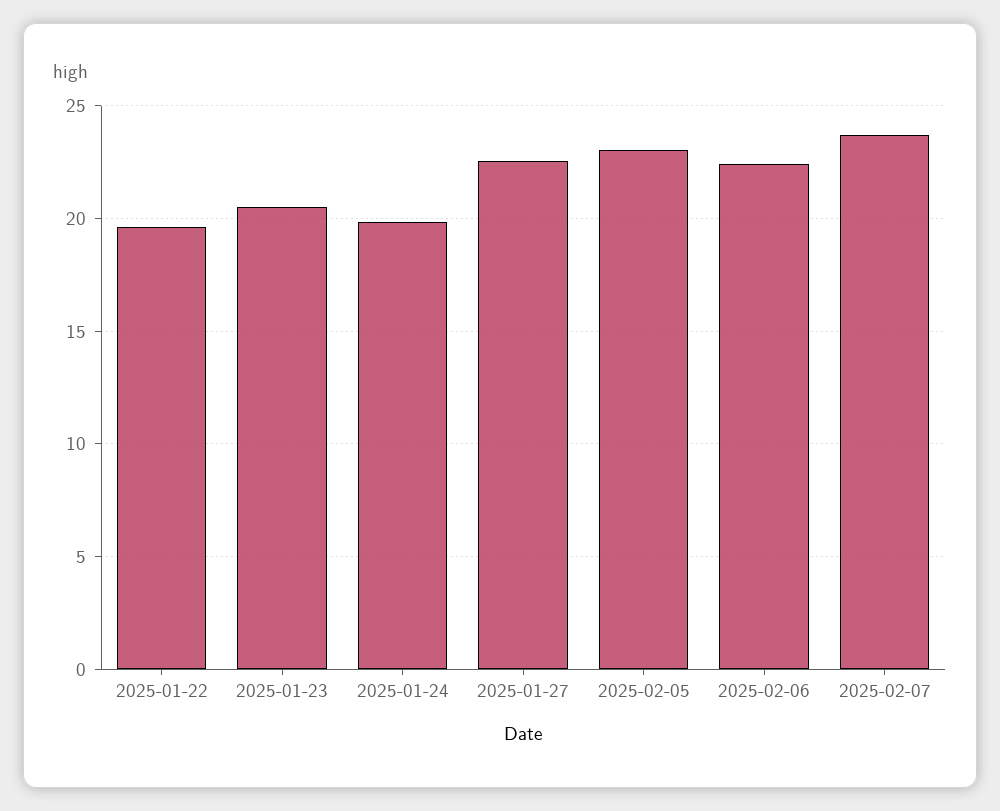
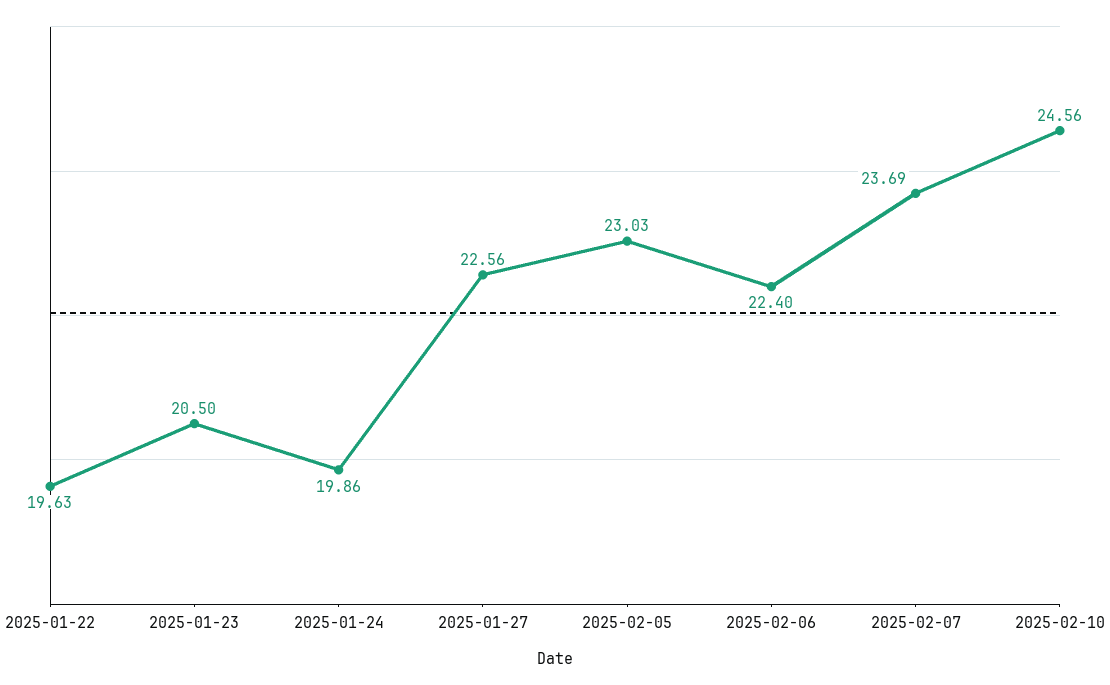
2025-02-10: none -> 24.56

